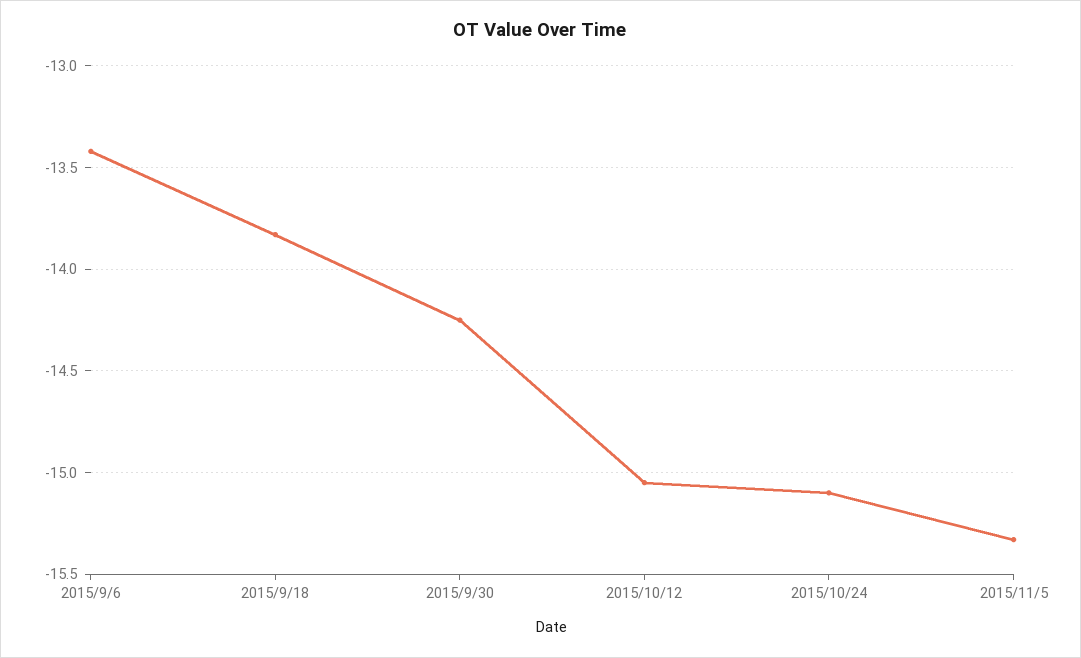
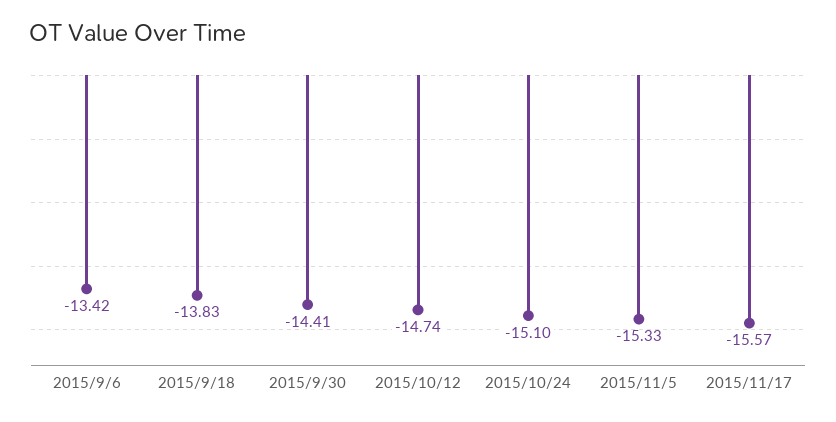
2015/9/30: -14.25 -> -14.41
2015/10/12: -15.05 -> -14.74
2015/11/17: none -> -15.57

